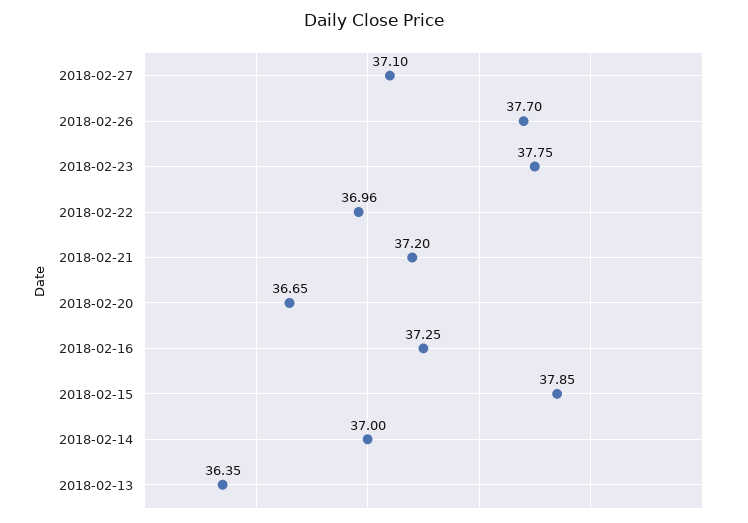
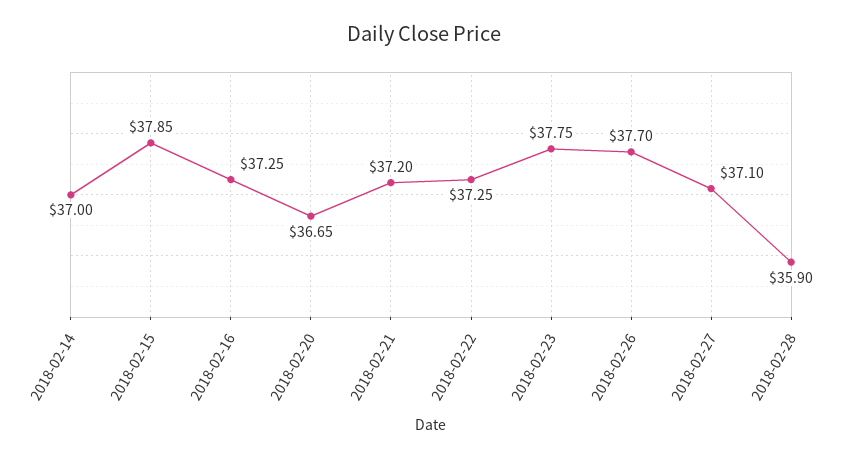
2018-02-22: 36.96 -> 37.25
2018-02-13: 36.35 -> none
2018-02-28: none -> 35.9

